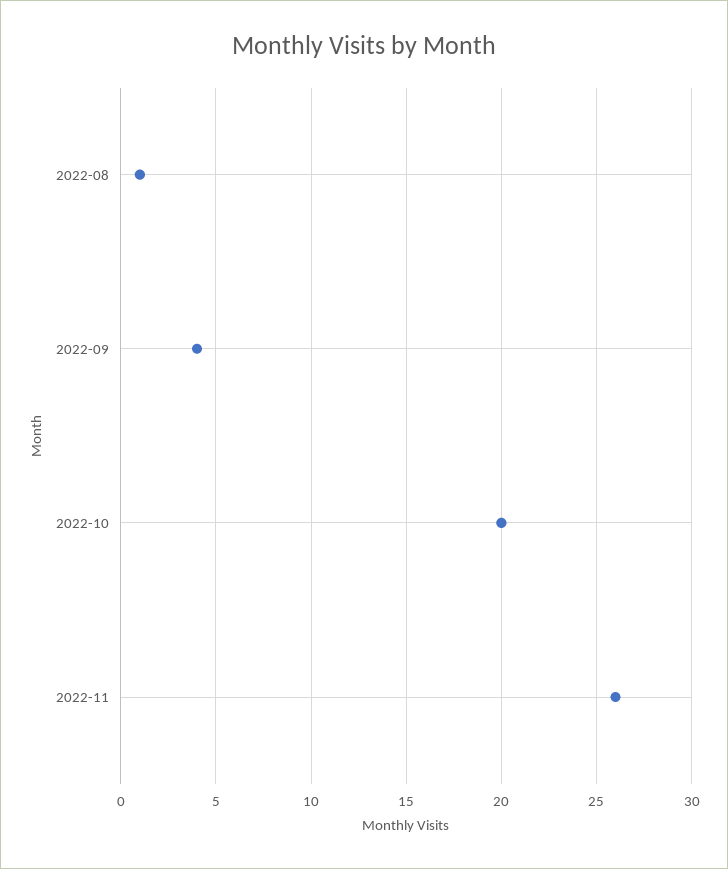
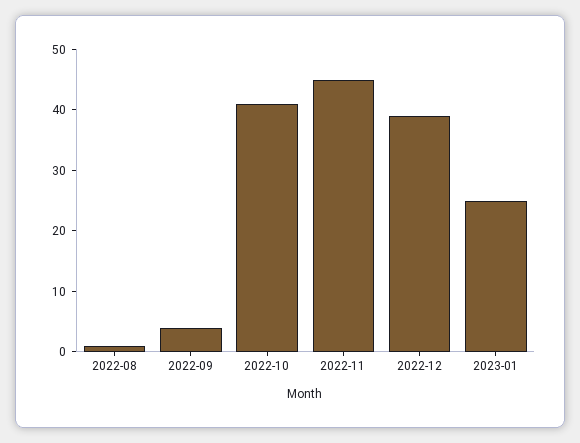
2022-10: 20 -> 40
2022-11: 26 -> 45
2022-12: none -> 40
2023-01: none -> 25

